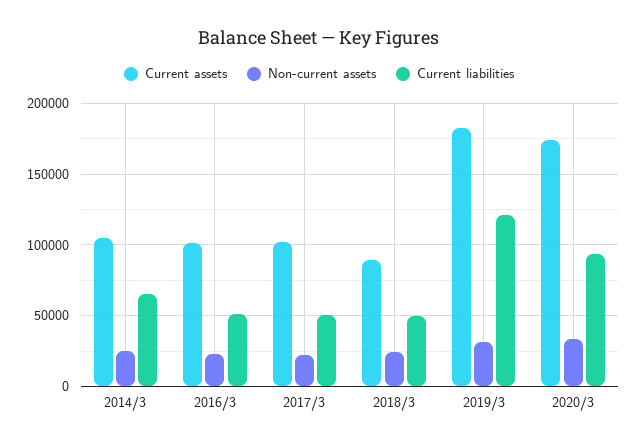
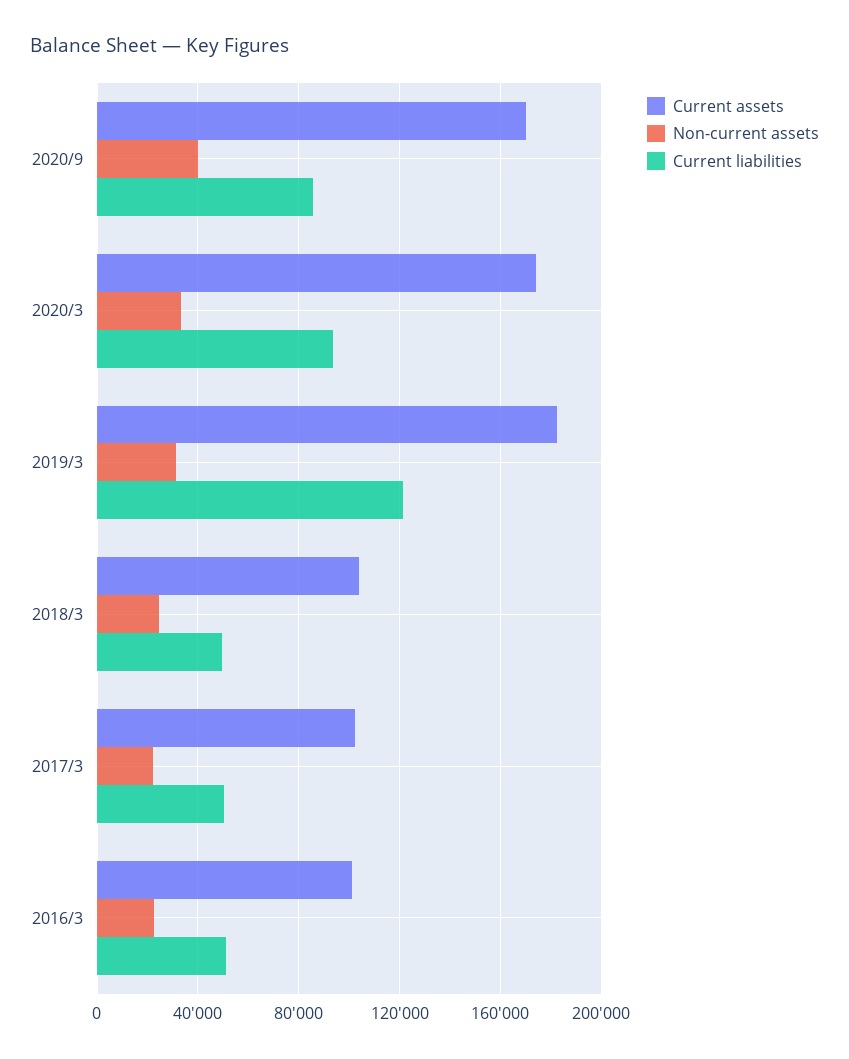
Current assets, 2014/3: 105000 -> none
Non-current assets, 2014/3: 25000 -> none
Current liabilities, 2014/3: 65000 -> none
Current assets, 2018/3: 90000 -> 105000
Current assets, 2020/9: none -> 170000
Non-current assets, 2020/9: none -> 40000
Current liabilities, 2020/9: none -> 85000

